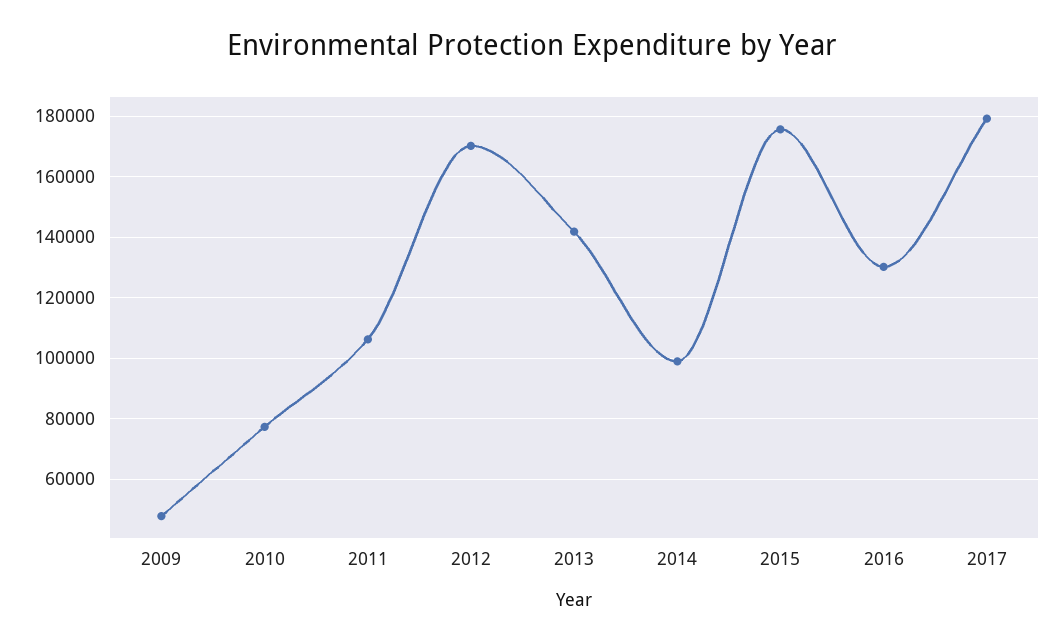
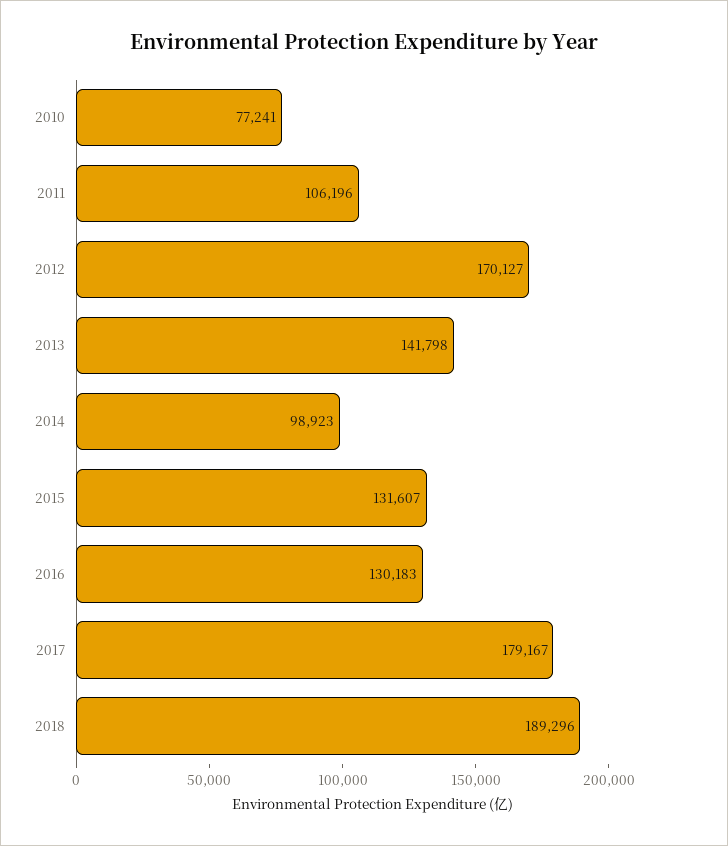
2009: 48000 -> none
2015: 176000 -> 131607
2018: none -> 189296

